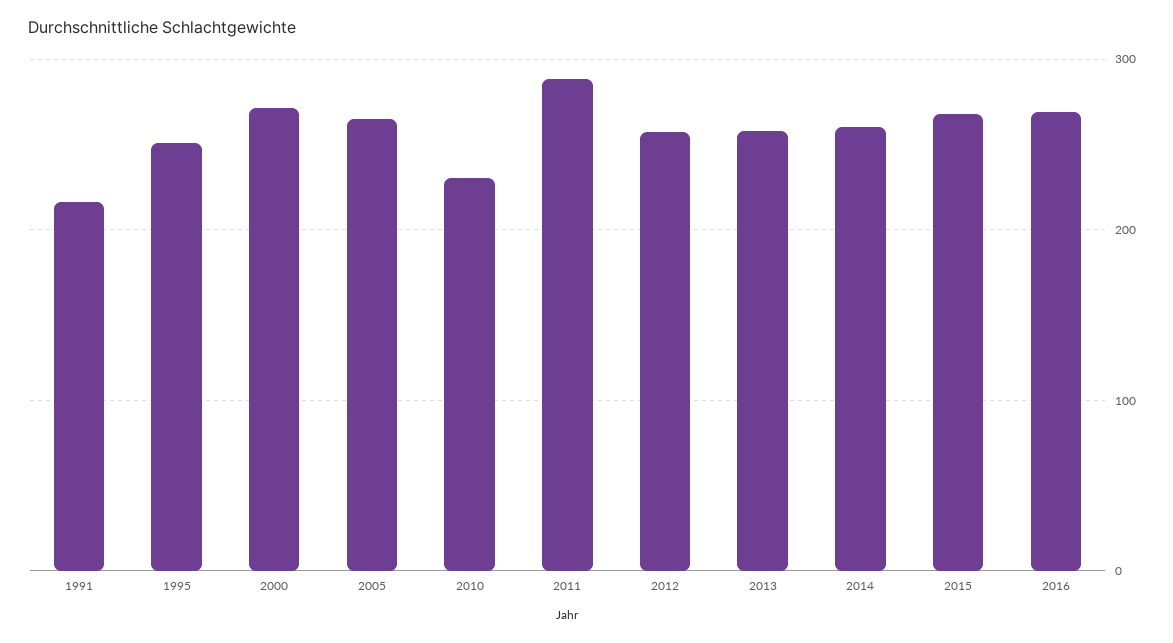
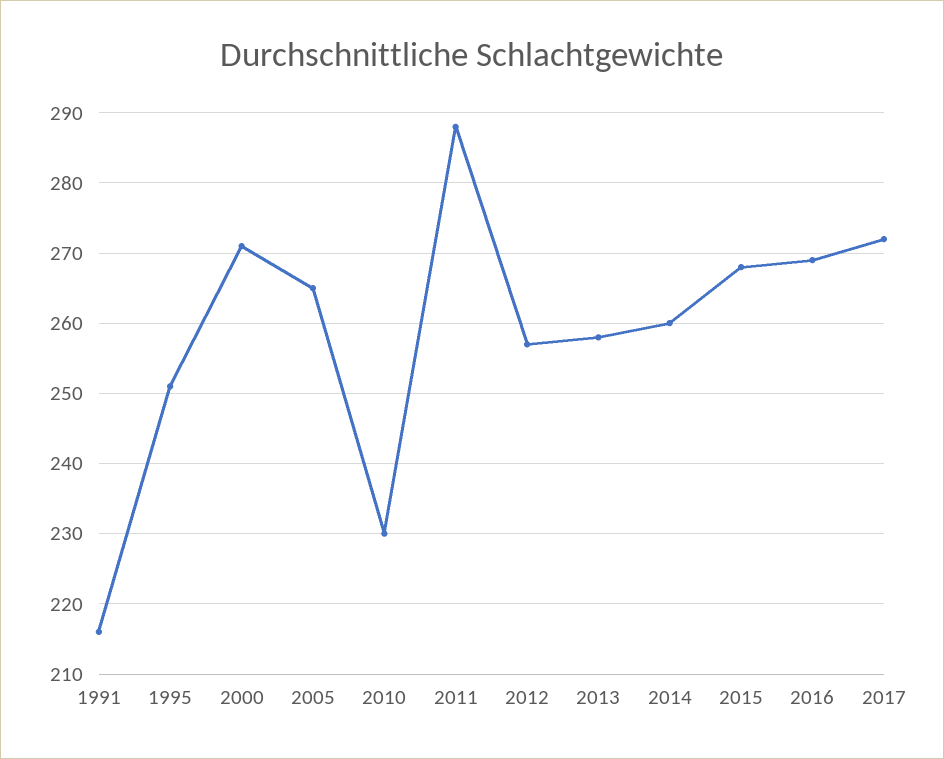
2017: none -> 272

